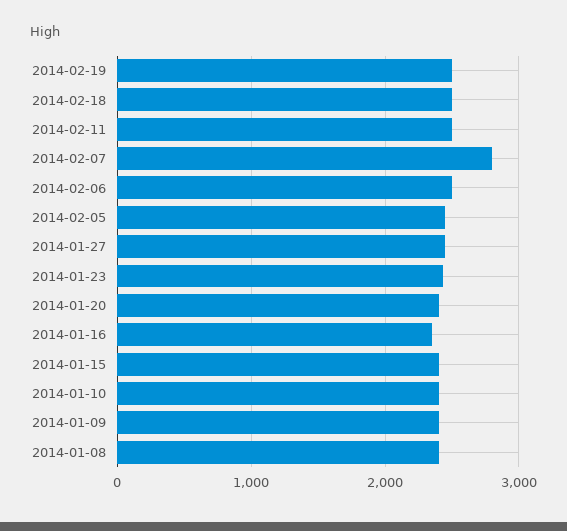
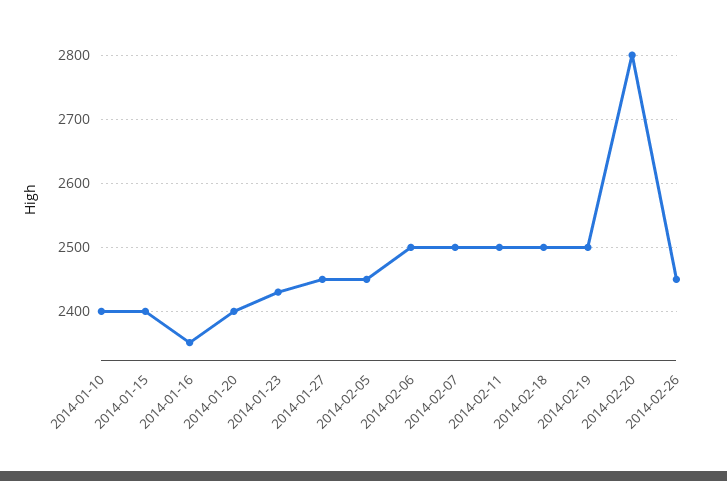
2014-02-07: 2800 -> 2500
2014-01-09: 2400 -> none
2014-01-08: 2400 -> none
2014-02-20: none -> 2800
2014-02-26: none -> 2450

